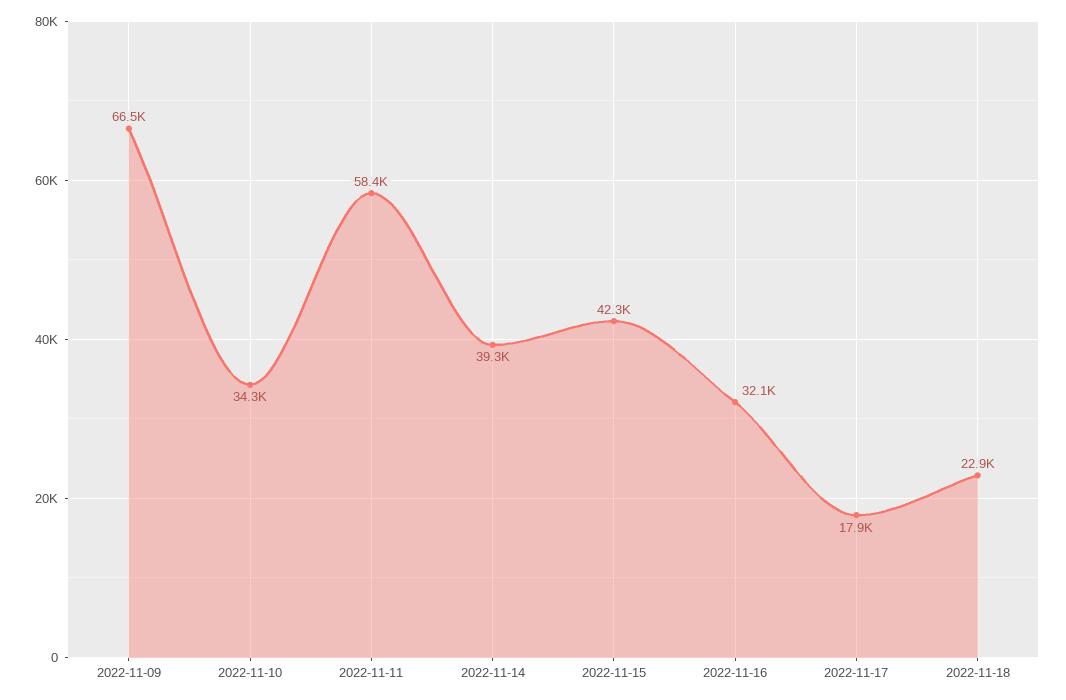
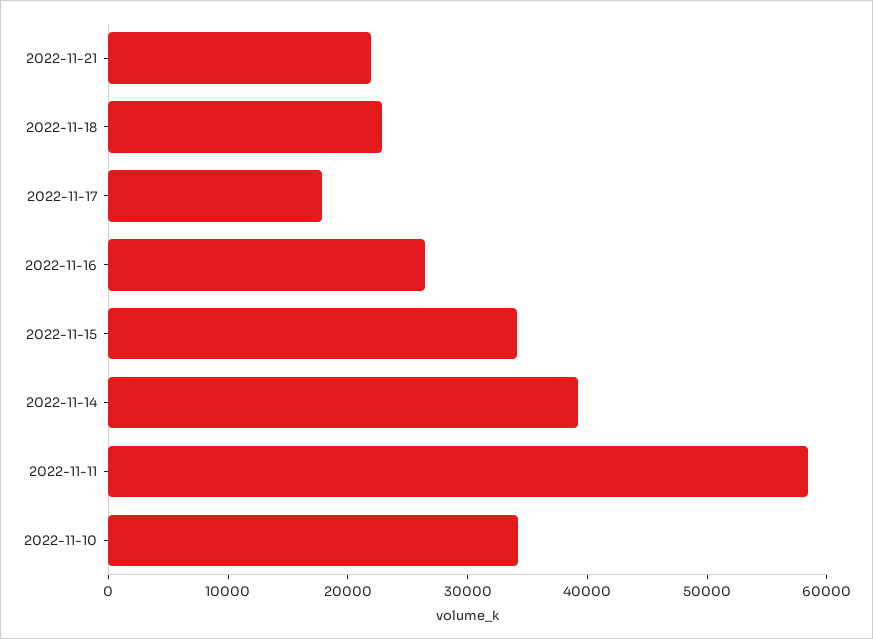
2022-11-09: 66500 -> none
2022-11-15: 42300 -> 34000
2022-11-16: 32100 -> 26000
2022-11-21: none -> 22000

